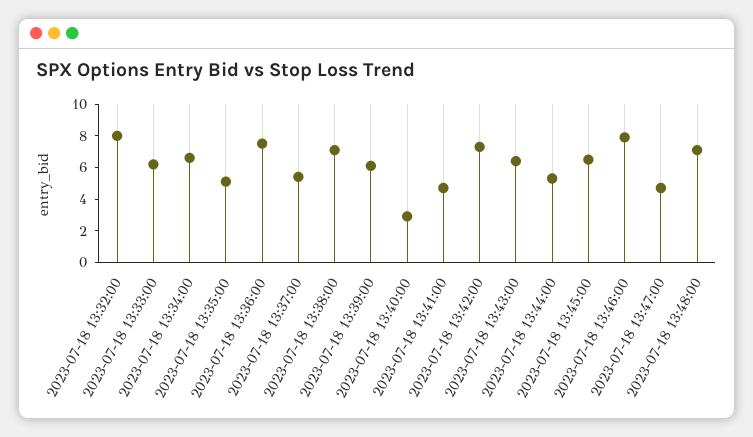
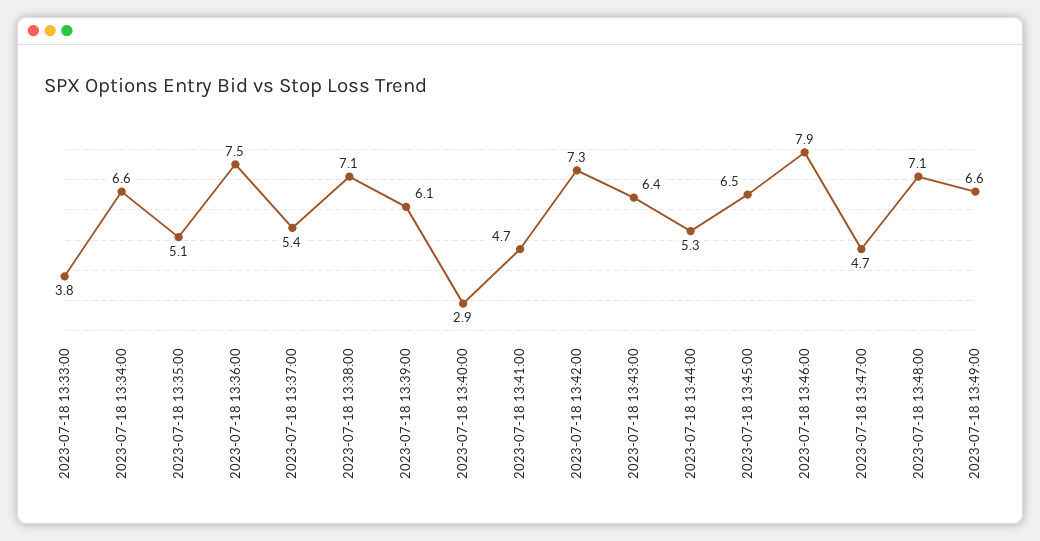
2023-07-18 13:32:00: 8 -> none
2023-07-18 13:33:00: 6 -> 3.8
2023-07-18 13:49:00: none -> 6.6

